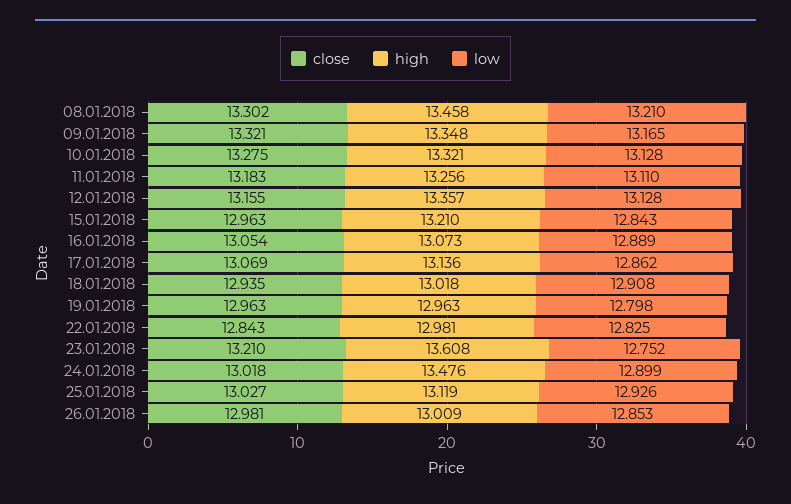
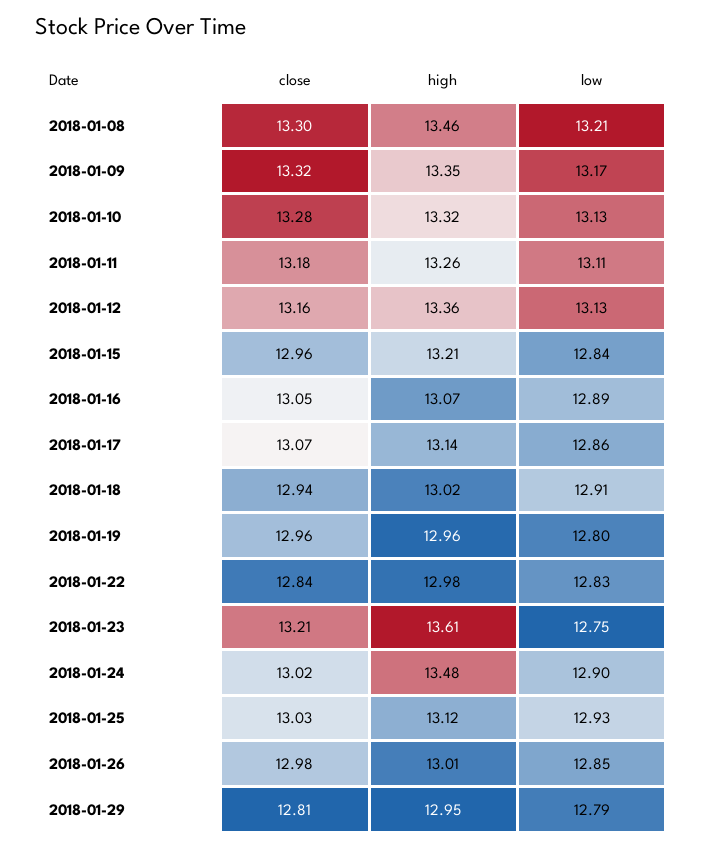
close, 2018-01-29: none -> 12.81
high, 2018-01-29: none -> 12.95
low, 2018-01-29: none -> 12.79

